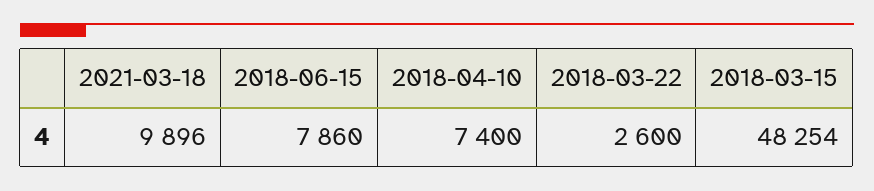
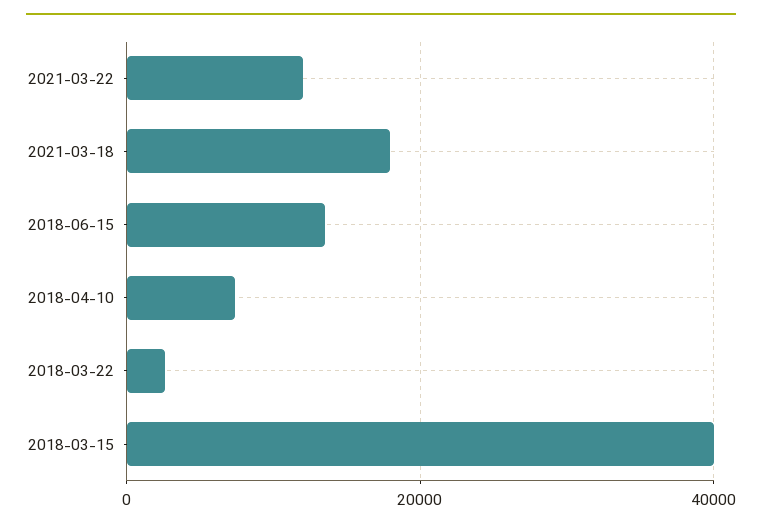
2021-03-18: 9896 -> 18000
2018-06-15: 7860 -> 14000
2018-03-15: 48254 -> 40000
2021-03-22: none -> 12000

